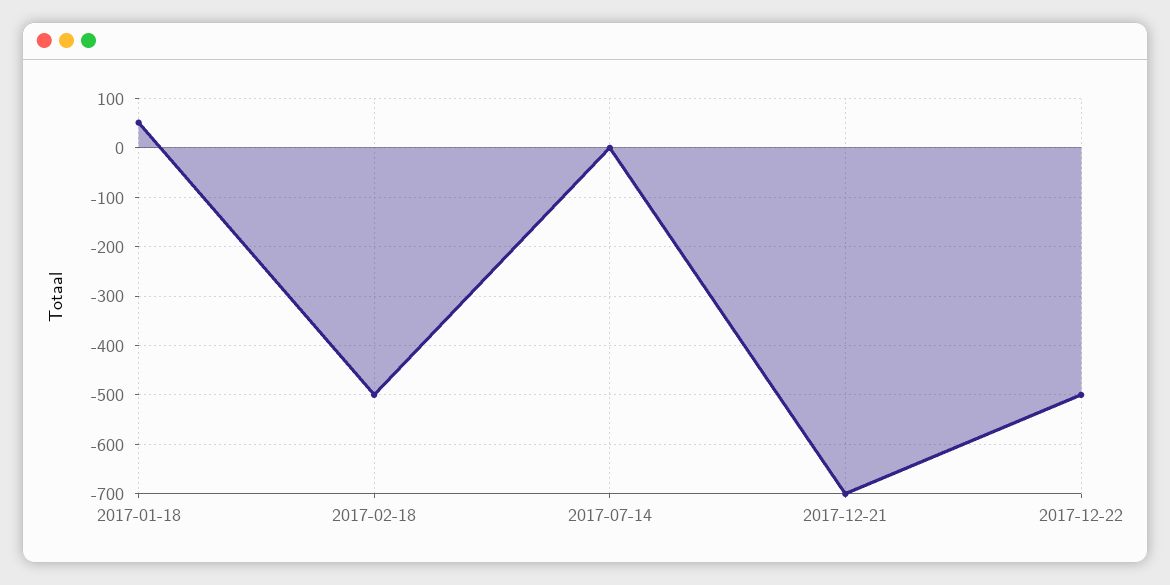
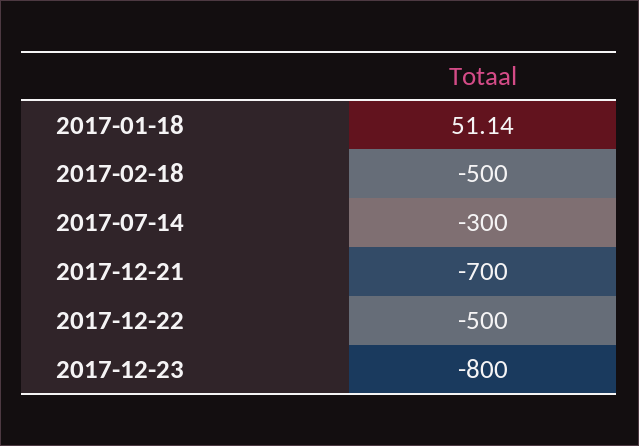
2017-07-14: 0 -> -300
2017-12-23: none -> -800

